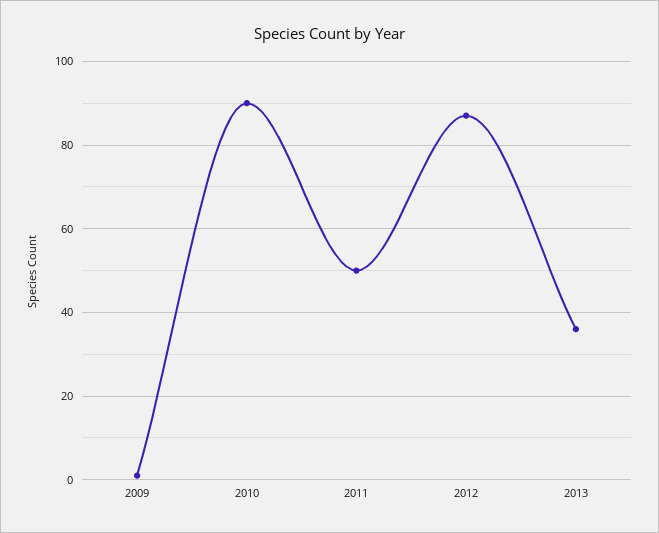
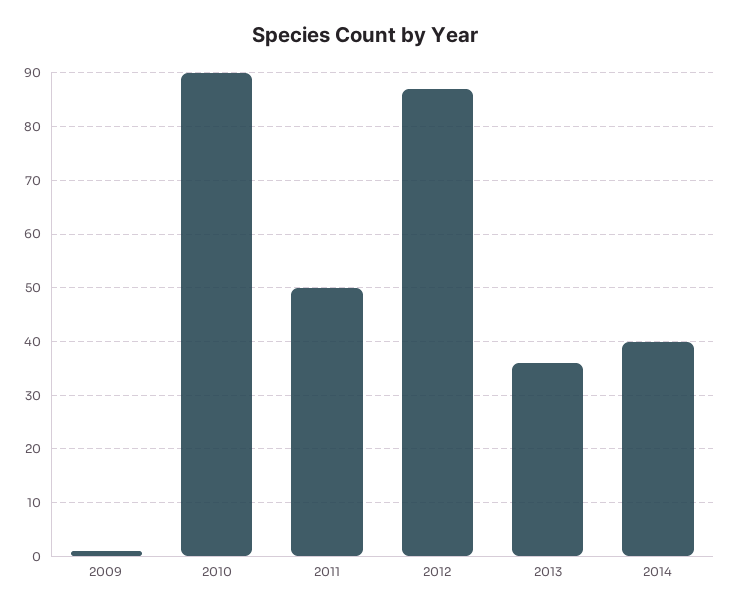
2014: none -> 40

